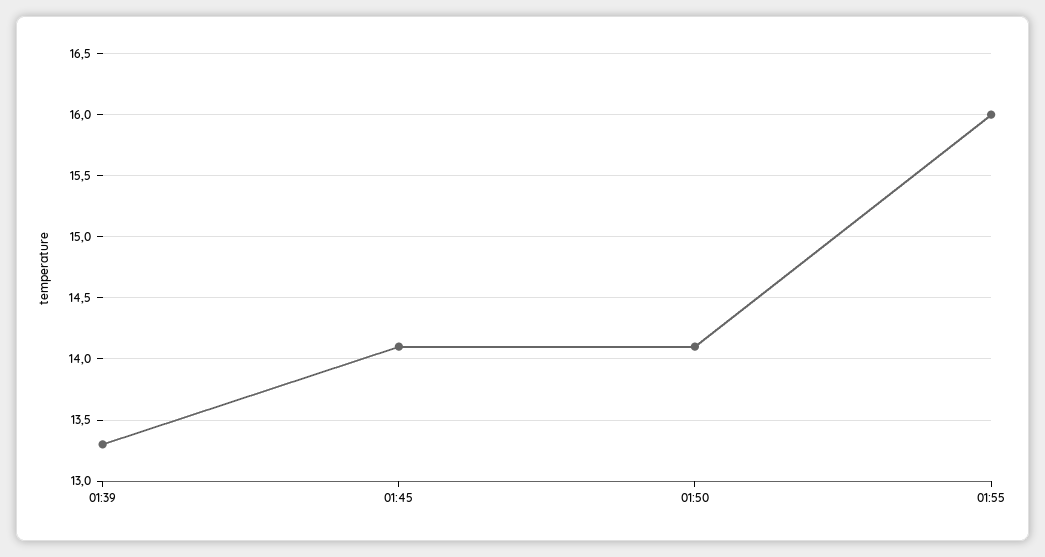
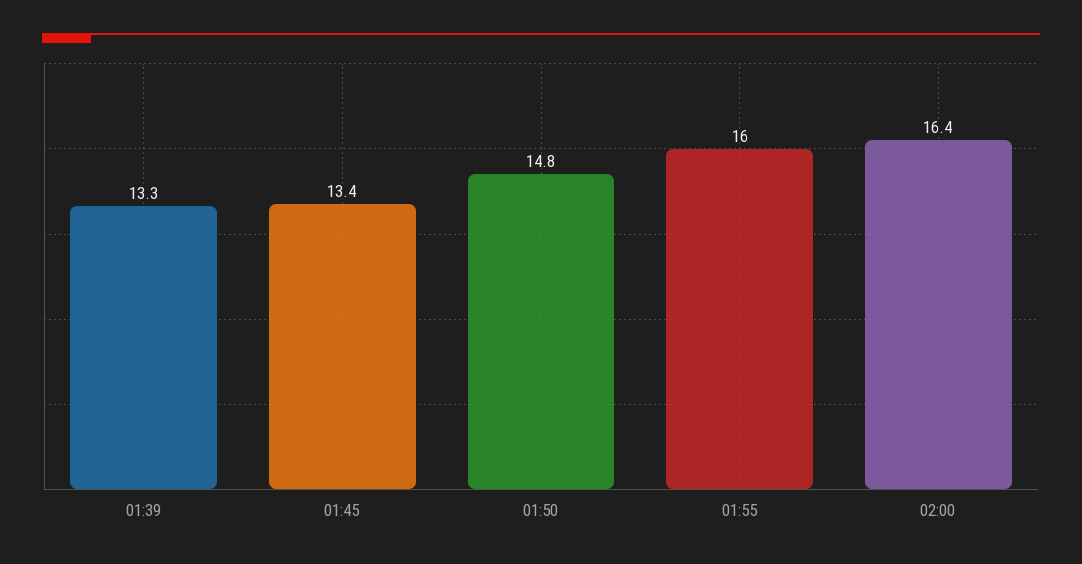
01:45: 14.1 -> 13.4
01:50: 14.1 -> 14.8
02:00: none -> 16.4

